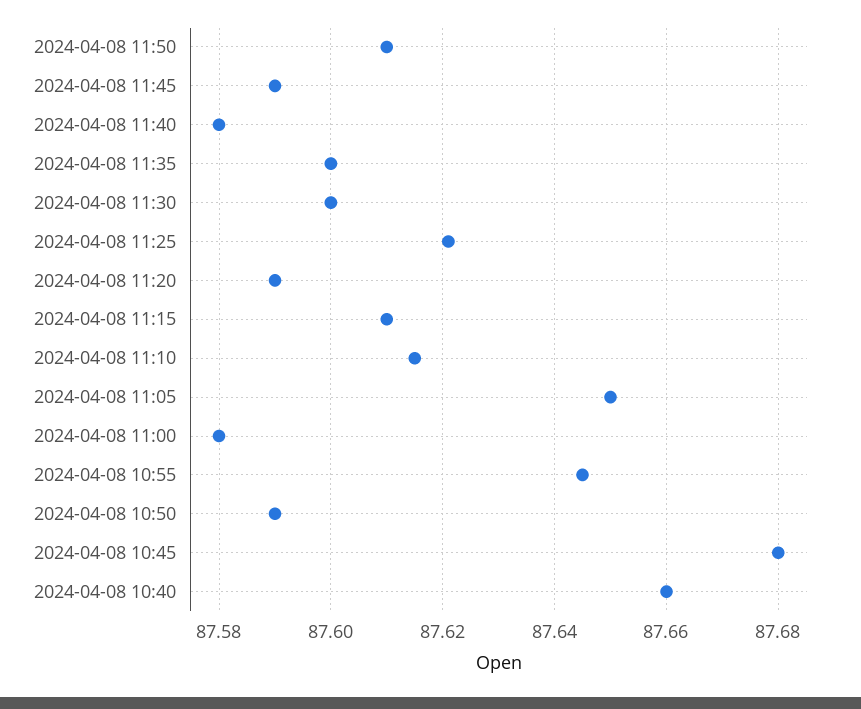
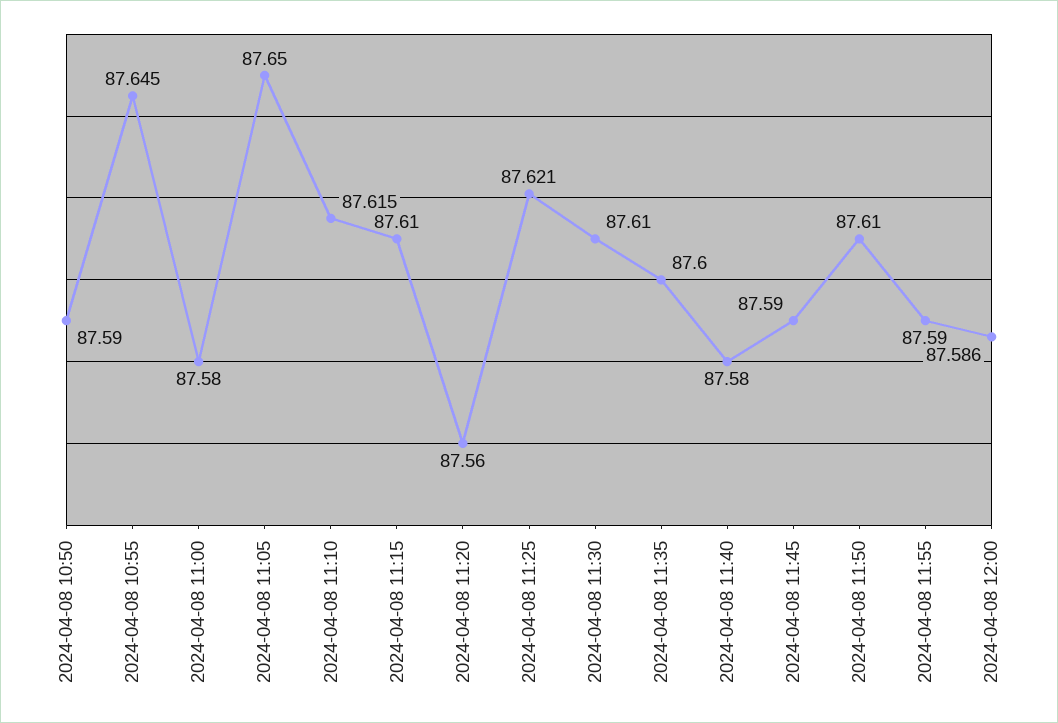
2024-04-08 11:30: 87.6 -> 87.61
2024-04-08 11:20: 87.59 -> 87.56
2024-04-08 10:45: 87.68 -> none
2024-04-08 10:40: 87.66 -> none
2024-04-08 11:55: none -> 87.59
2024-04-08 12:00: none -> 87.586

